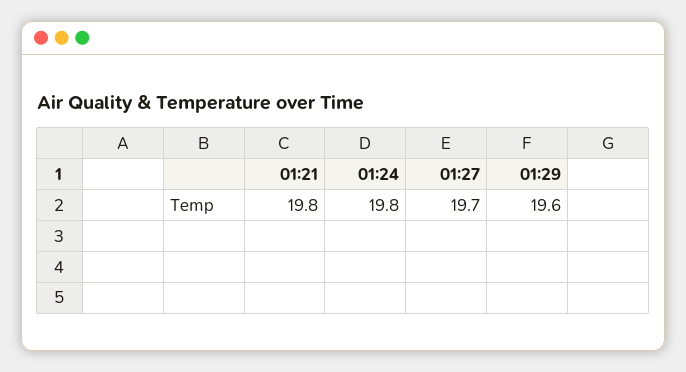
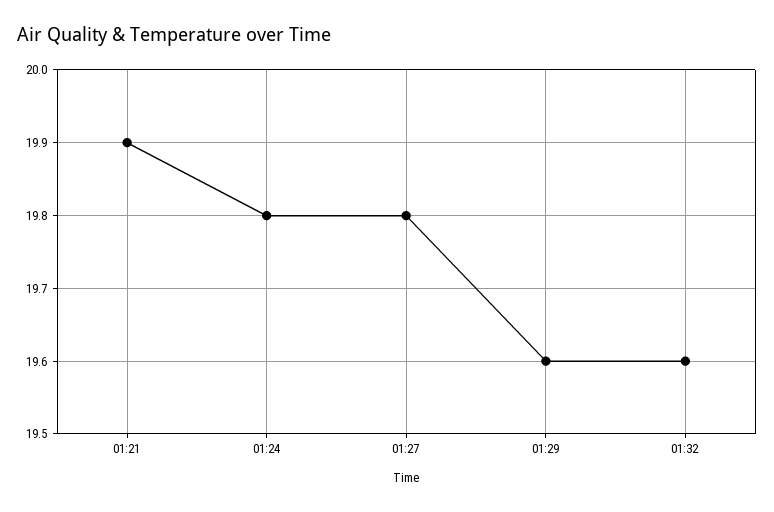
01:21: 19.8 -> 19.9
01:27: 19.7 -> 19.8
01:32: none -> 19.6

